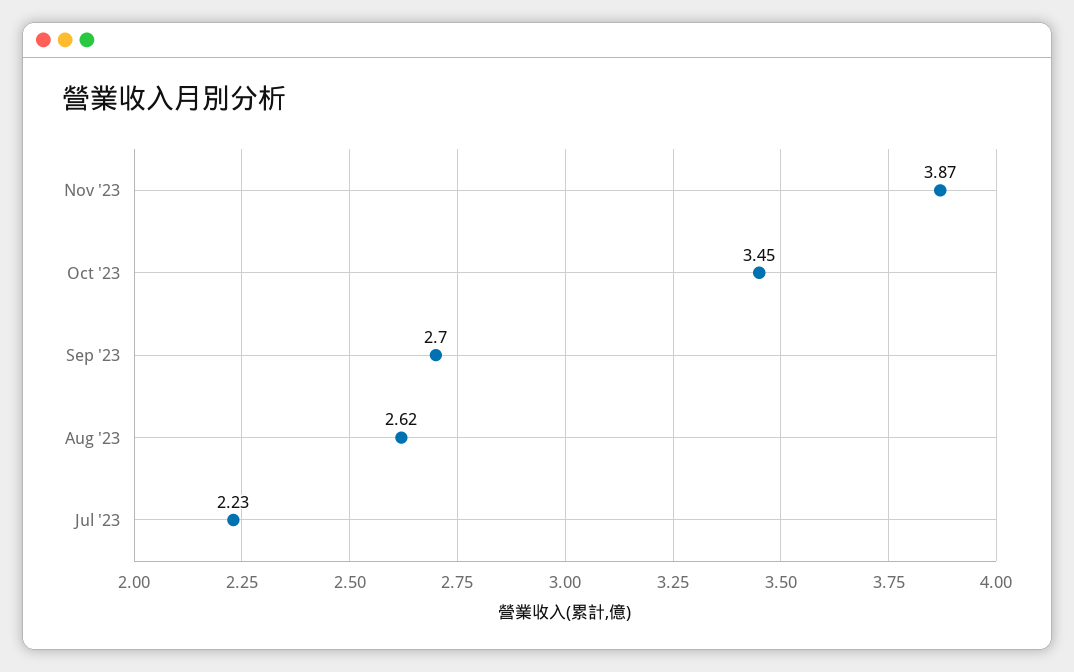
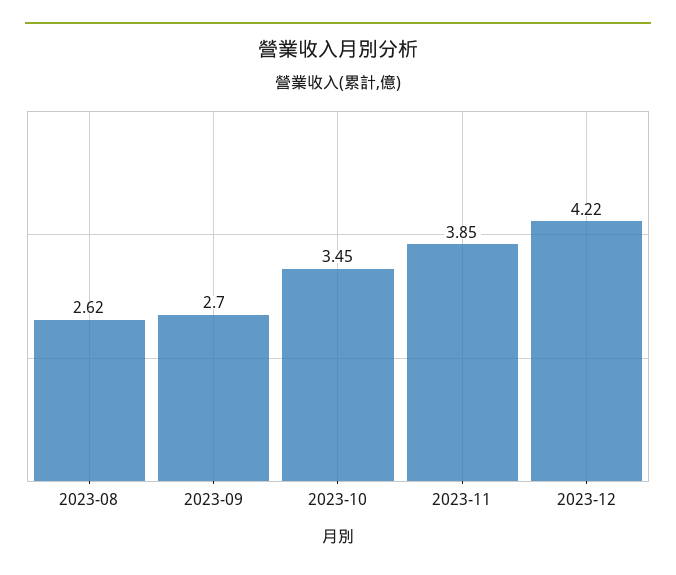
Nov '23: 3.87 -> 3.85
Jul '23: 2.23 -> none
2023-12: none -> 4.22

